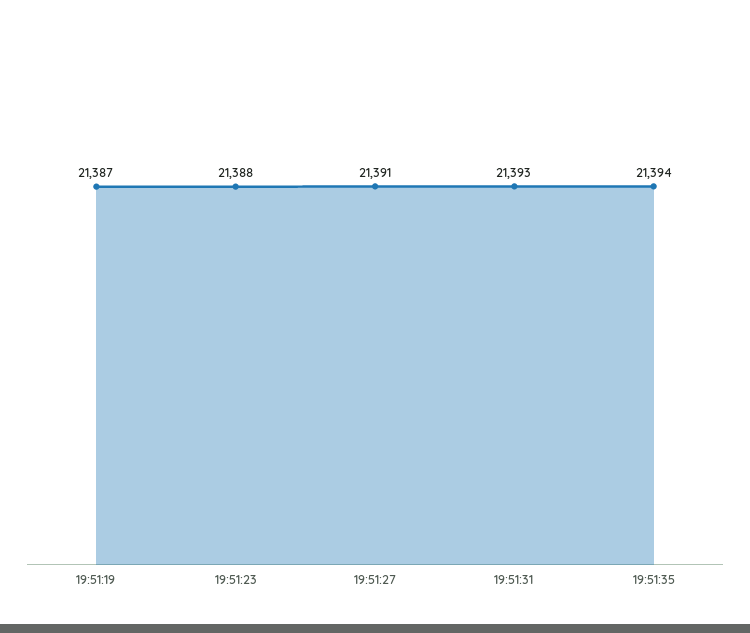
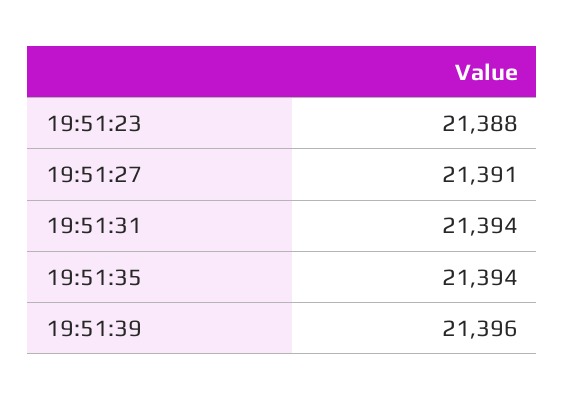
19:51:19: 21387 -> none
19:51:31: 21393 -> 21394
19:51:39: none -> 21396

